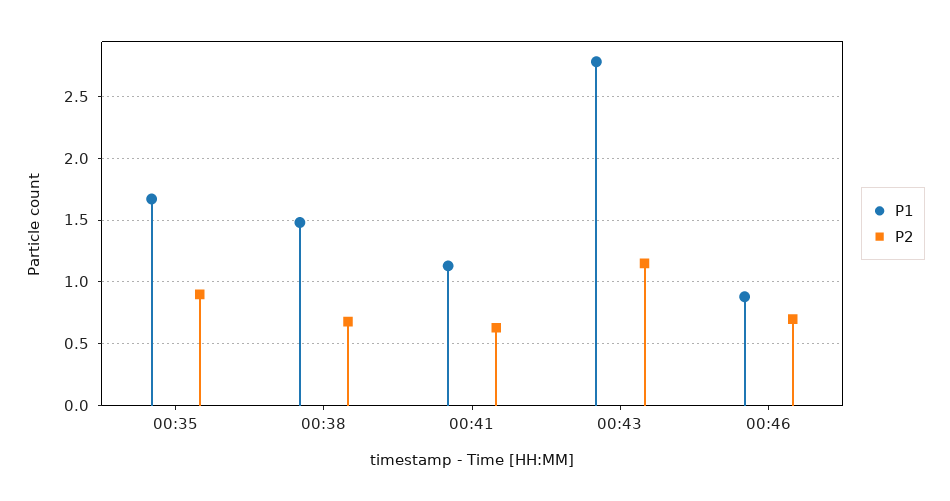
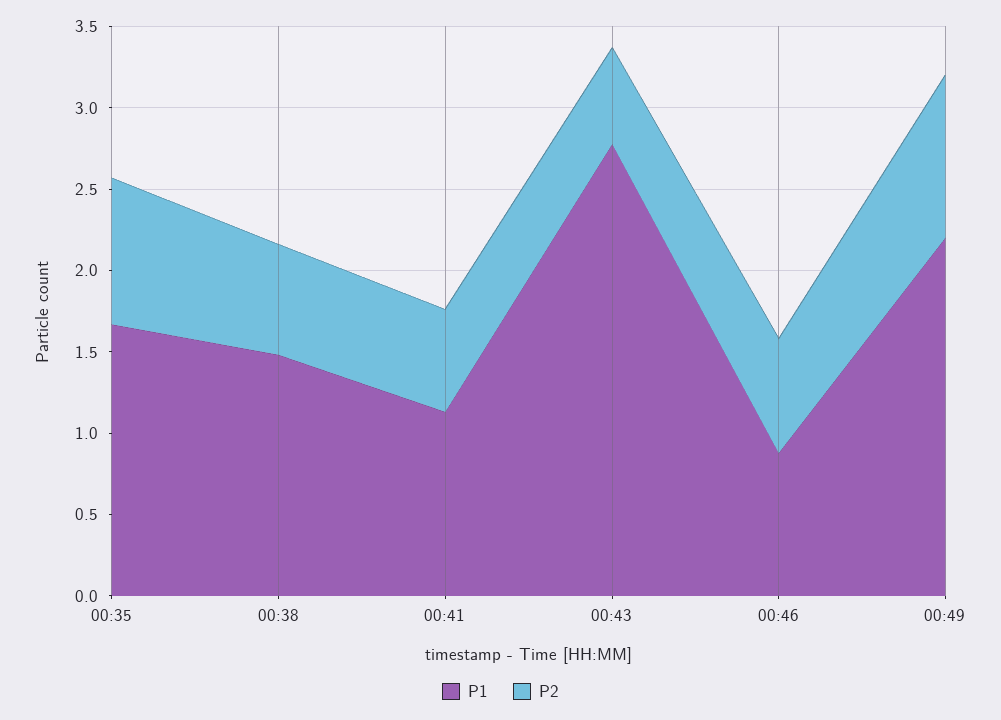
P2, 00:43: 1.15 -> 0.6
P1, 00:49: none -> 2.2
P2, 00:49: none -> 1

